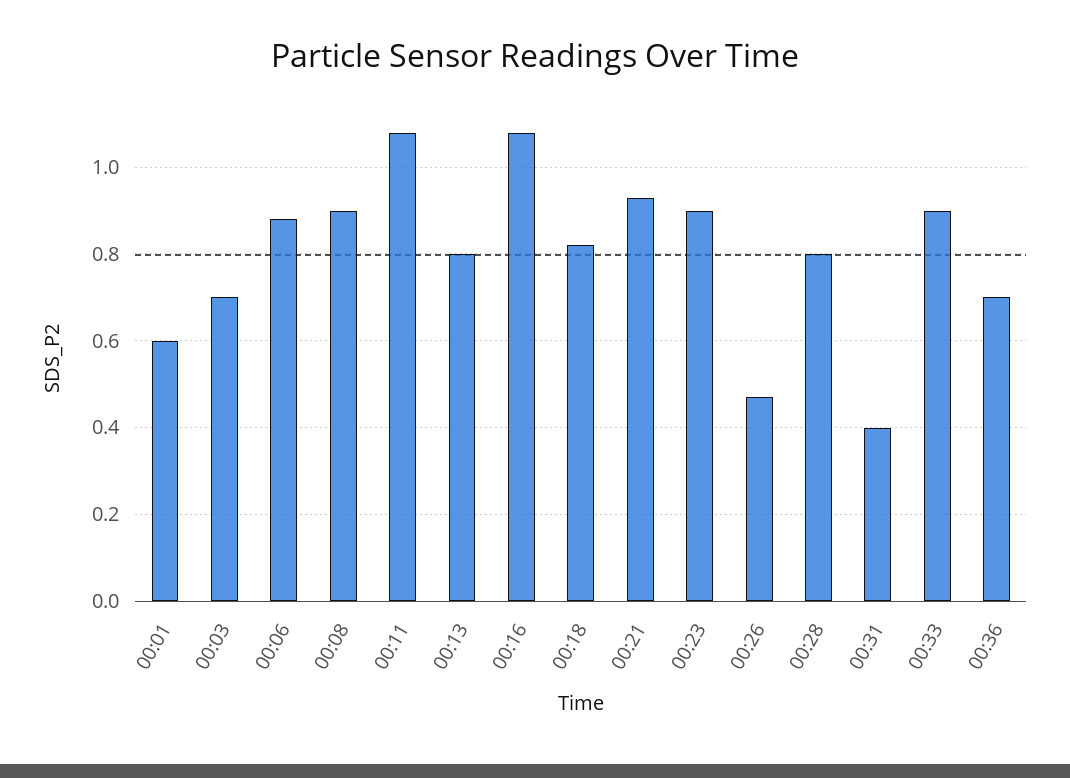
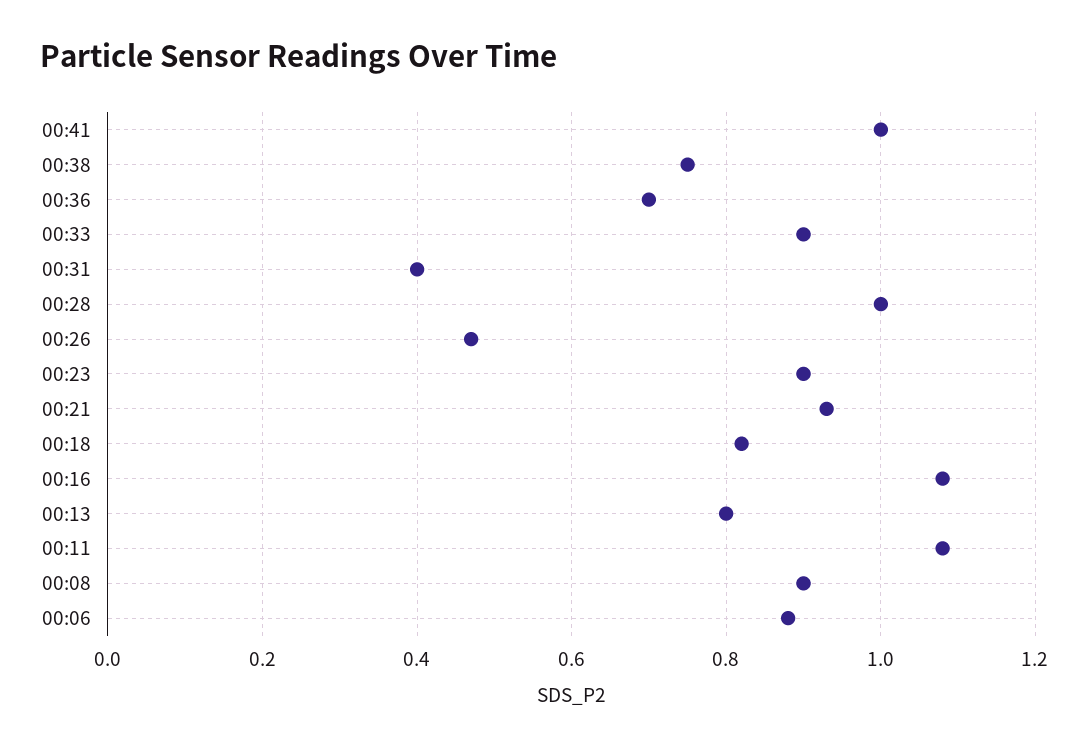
00:01: 0.6 -> none
00:03: 0.7 -> none
00:28: 0.8 -> 1
00:41: none -> 1
00:38: none -> 0.75

